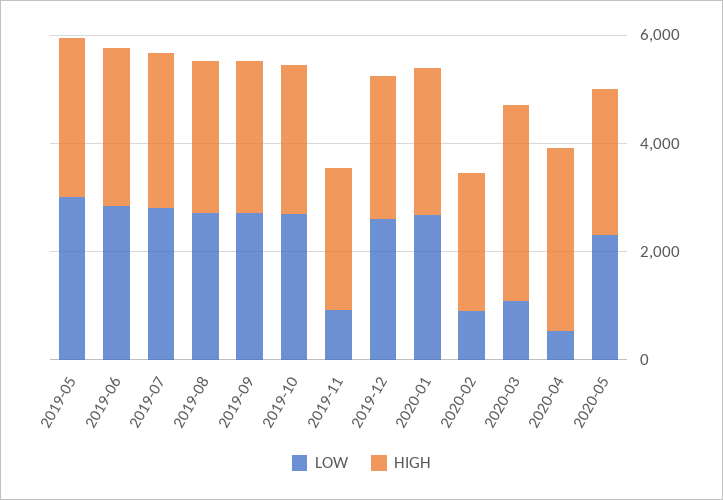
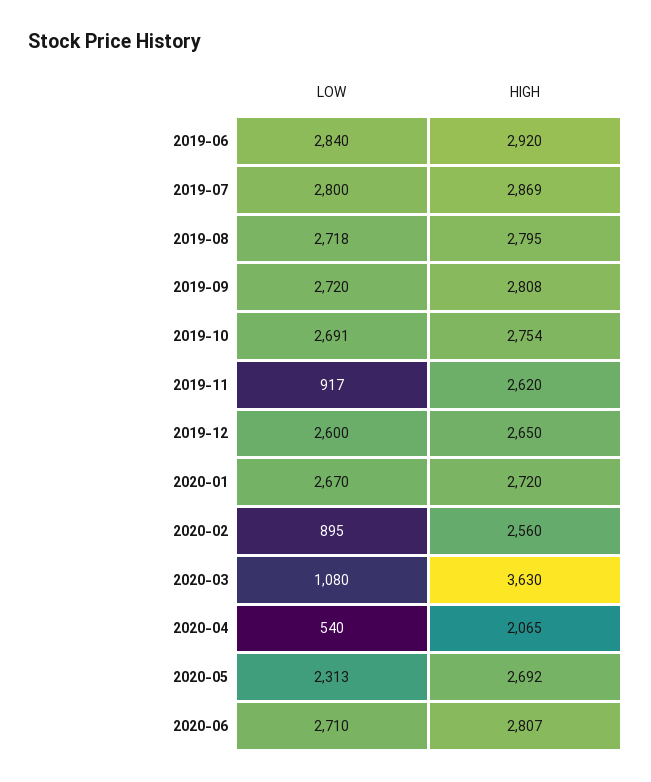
LOW, 2019-05: 3000 -> none
HIGH, 2019-05: 3000 -> none
HIGH, 2020-04: 3500 -> 2065
LOW, 2020-06: none -> 2710
HIGH, 2020-06: none -> 2807

